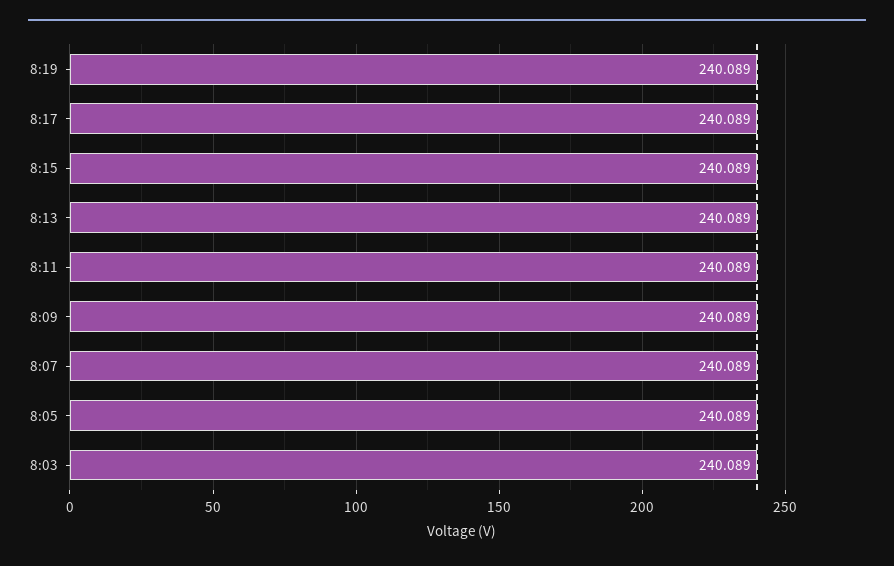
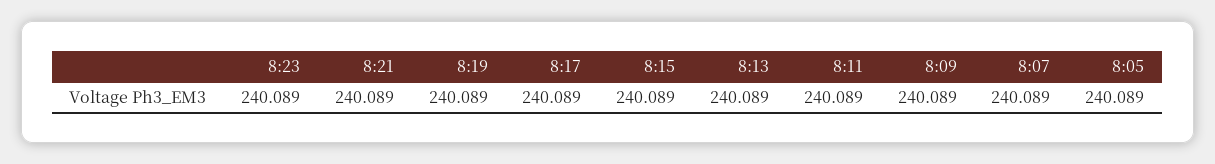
8:03: 240.089 -> none
8:23: none -> 240.089
8:21: none -> 240.089

